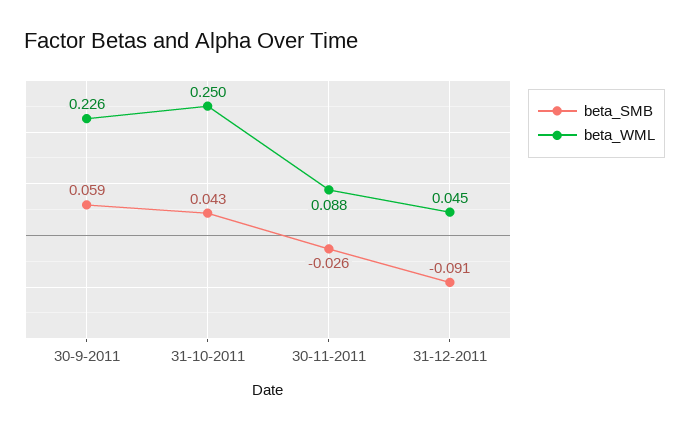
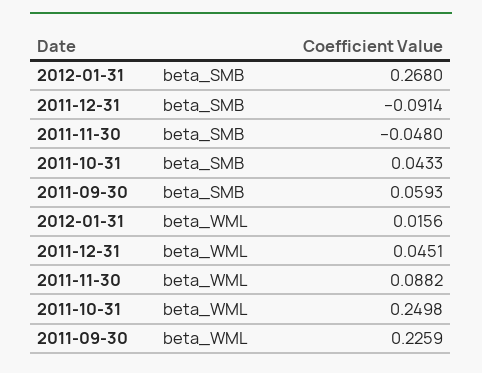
beta_SMB, 30-11-2011: -0.026 -> -0.048
beta_SMB, 2012-01-31: none -> 0.268
beta_WML, 2012-01-31: none -> 0.0156

